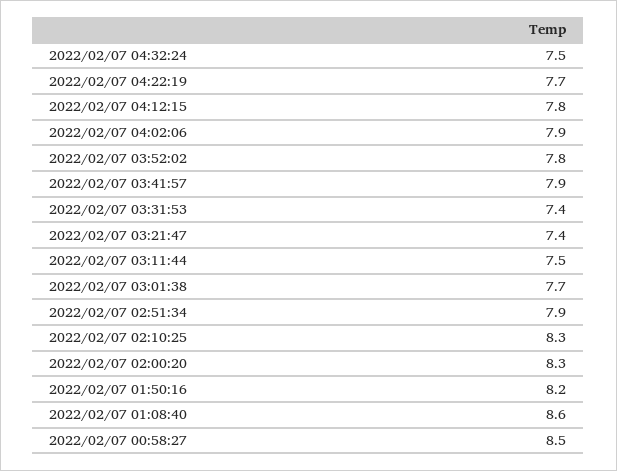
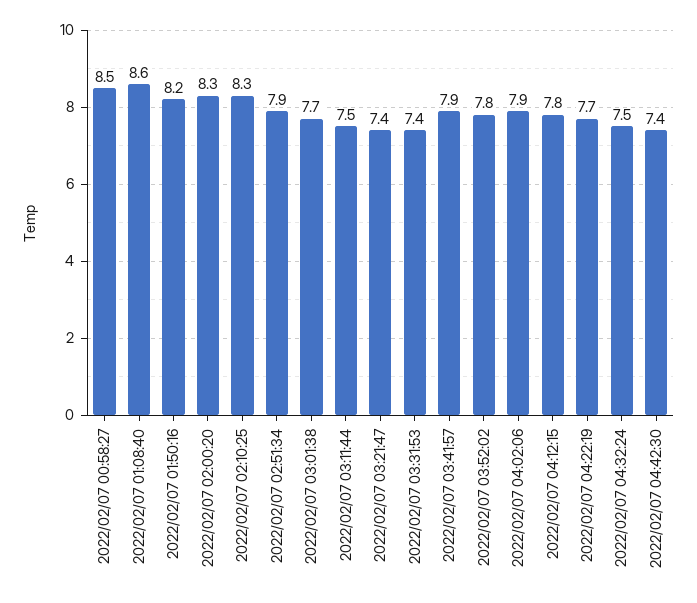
2022/02/07 04:42:30: none -> 7.4

